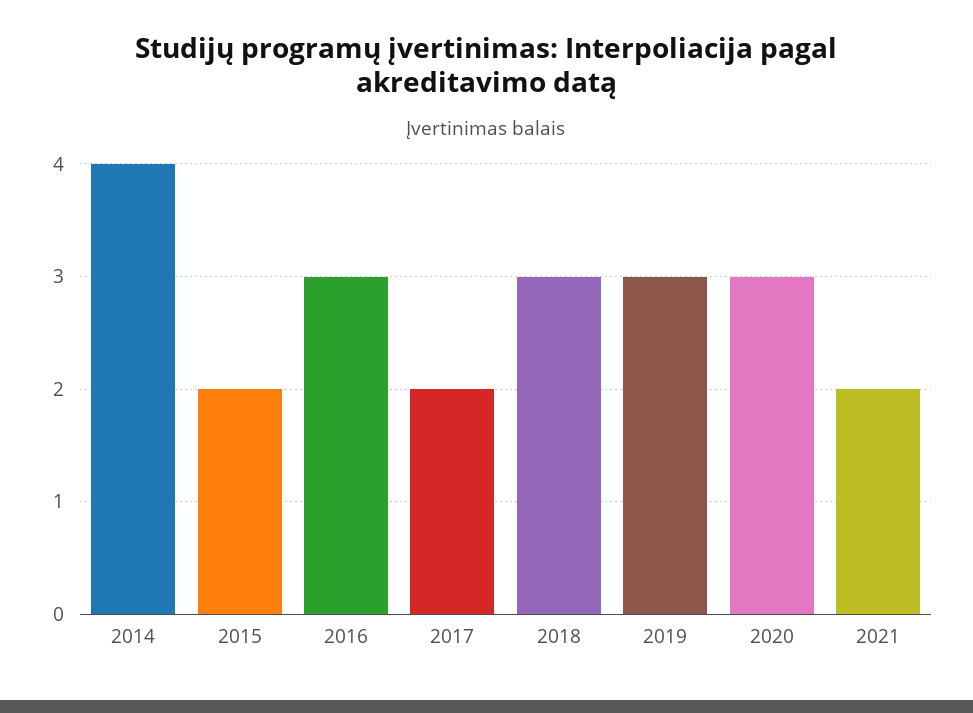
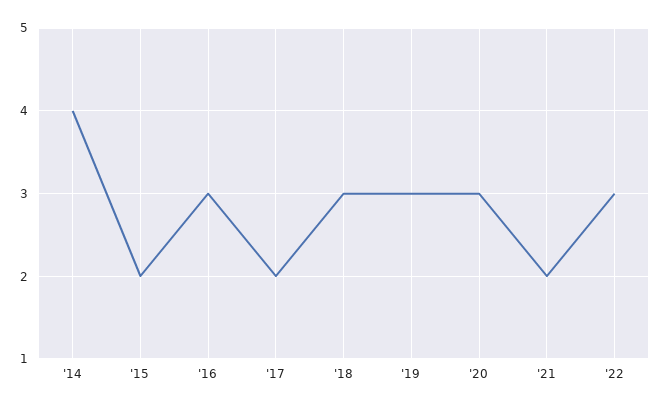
'22: none -> 3

